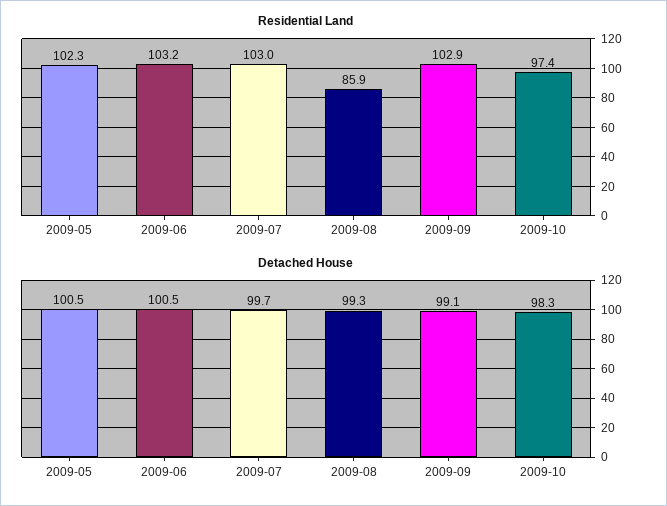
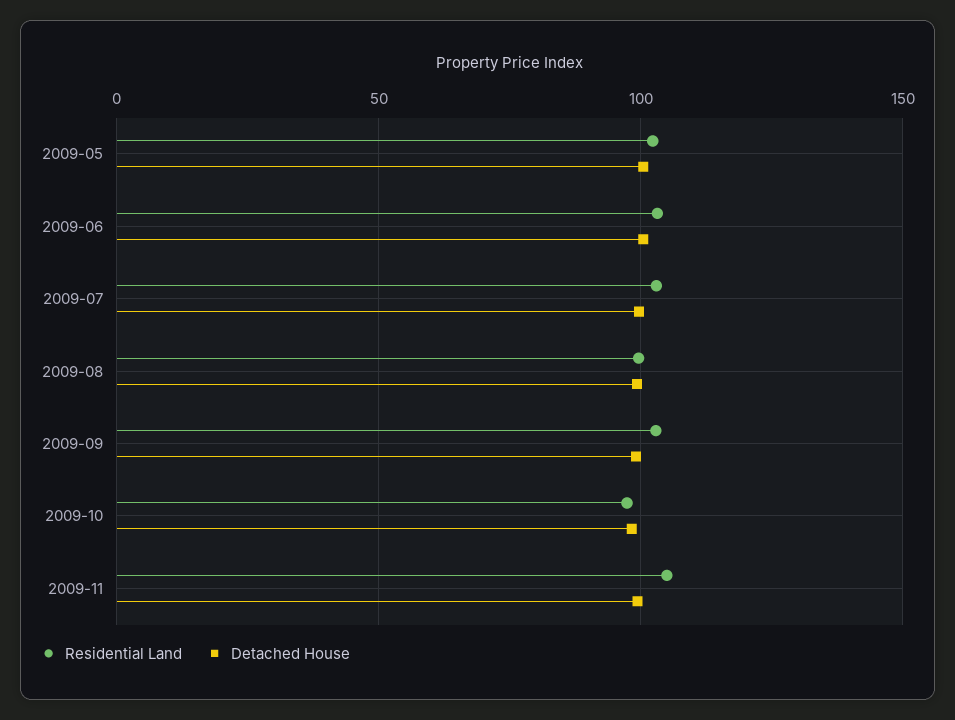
Residential Land, 2009-08: 85.9 -> 100
Residential Land, 2009-11: none -> 105
Detached House, 2009-11: none -> 100

